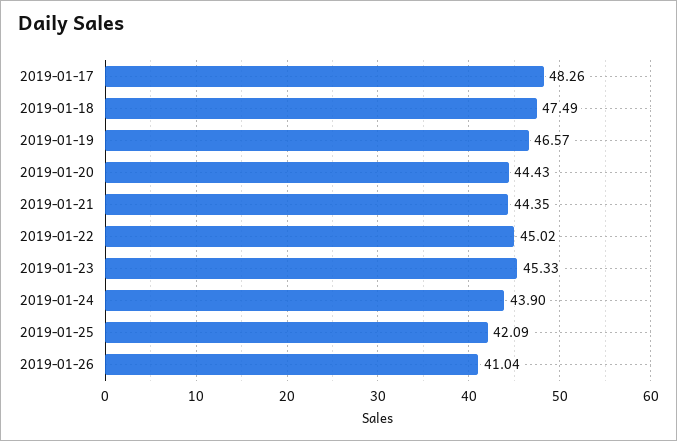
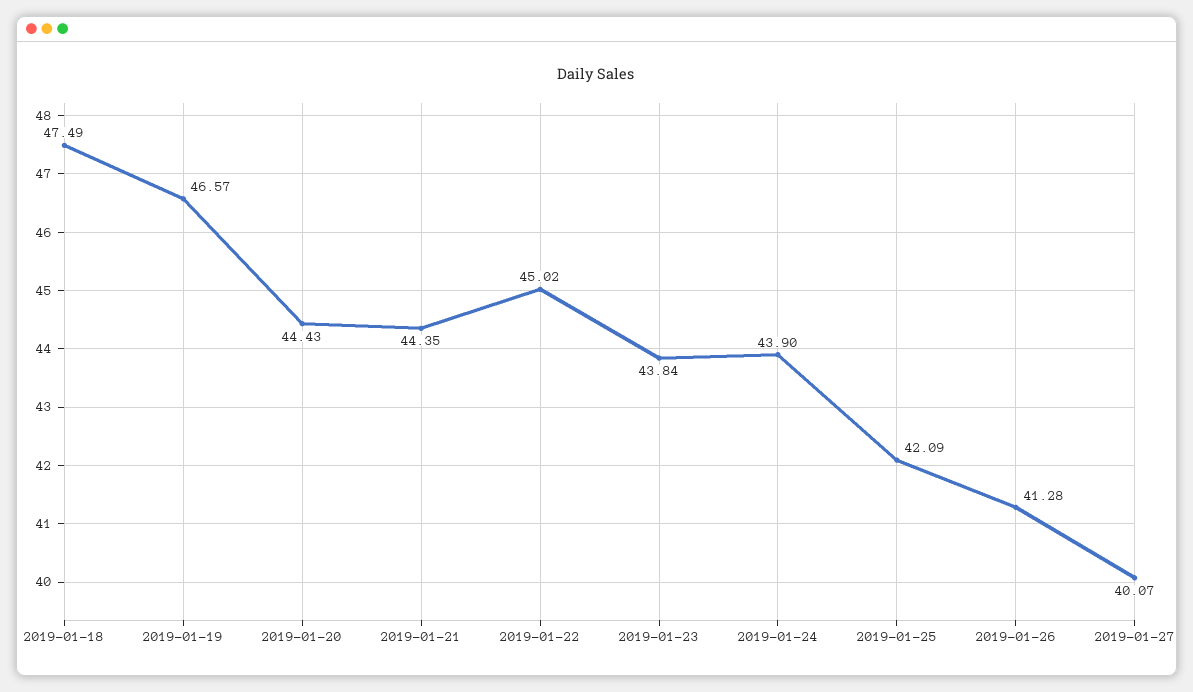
2019-01-17: 48.26 -> none
2019-01-23: 45.33 -> 43.84
2019-01-26: 41.04 -> 41.28
2019-01-27: none -> 40.07

